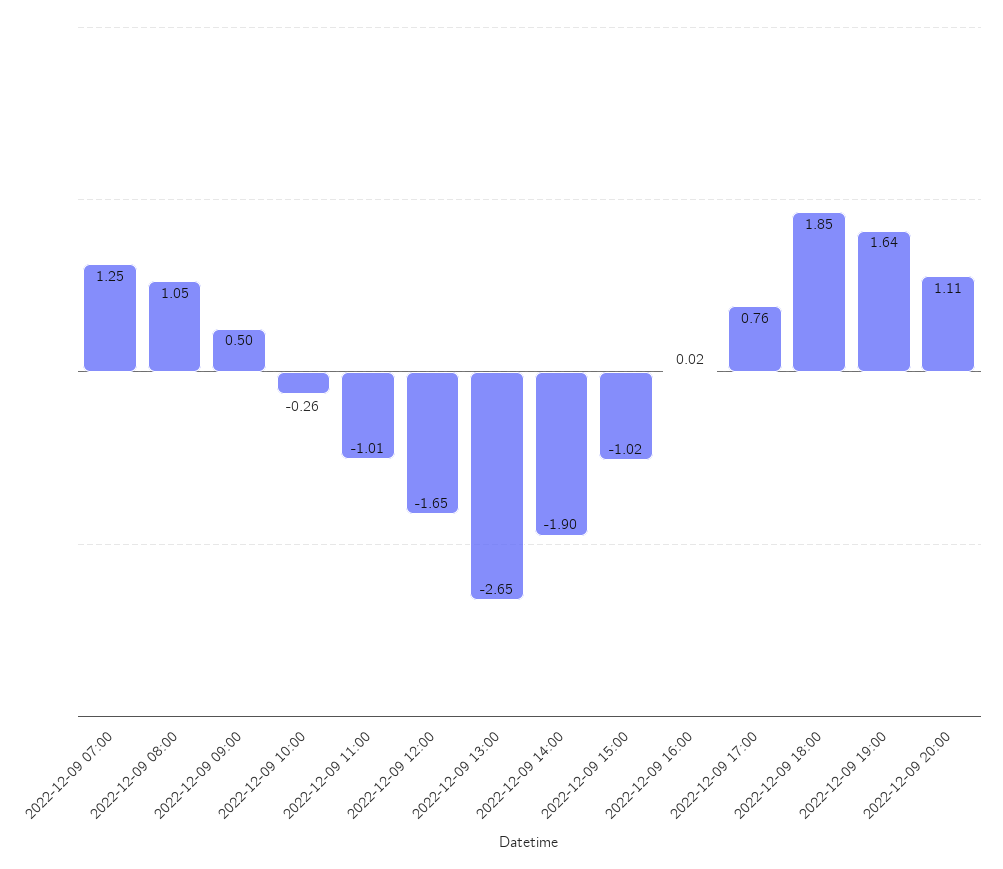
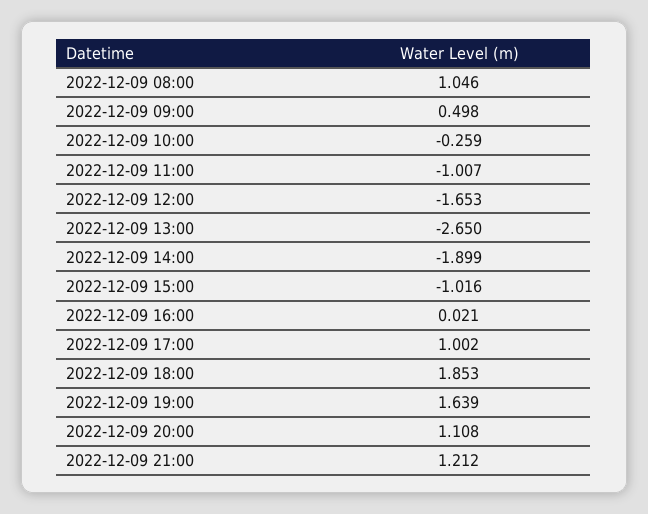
2022-12-09 07:00: 1.25 -> none
2022-12-09 17:00: 0.76 -> 1.002
2022-12-09 21:00: none -> 1.212

